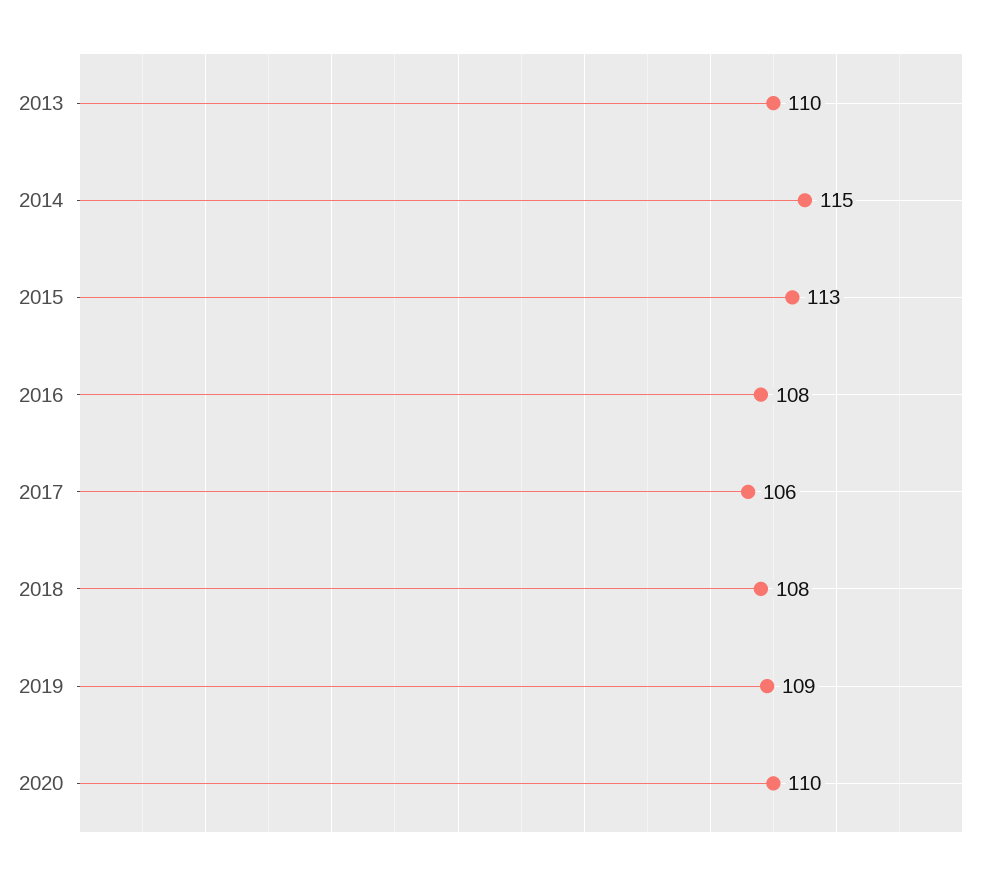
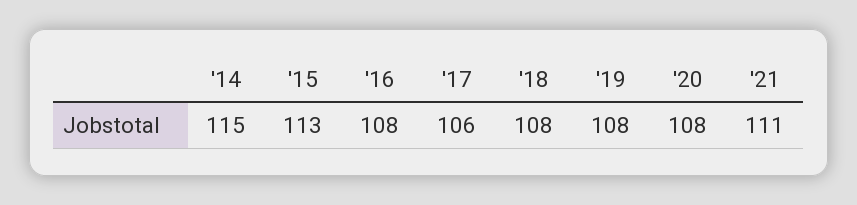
2013: 110 -> none
2019: 109 -> 108
2020: 110 -> 108
'21: none -> 111

